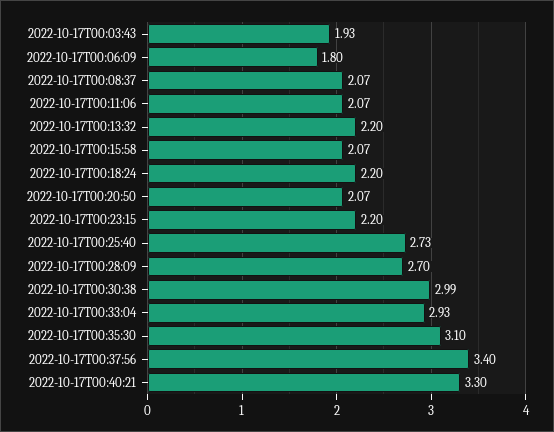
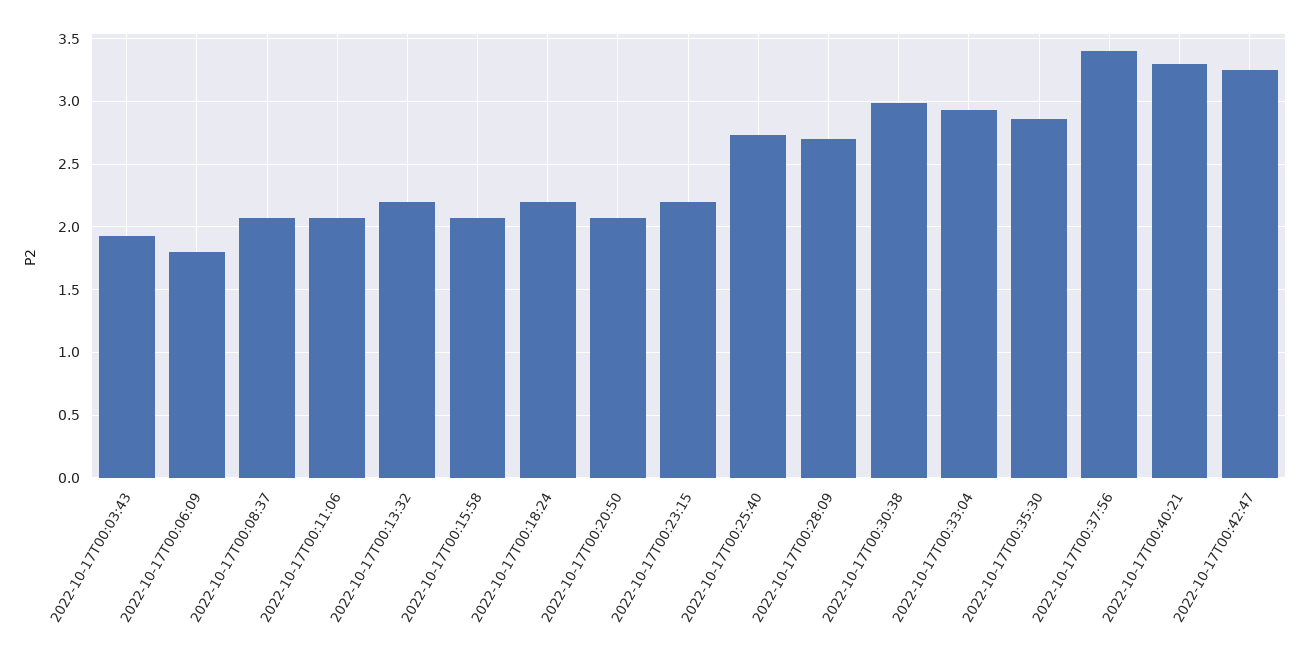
2022-10-17T00:35:30: 3.1 -> 2.85
2022-10-17T00:42:47: none -> 3.25

